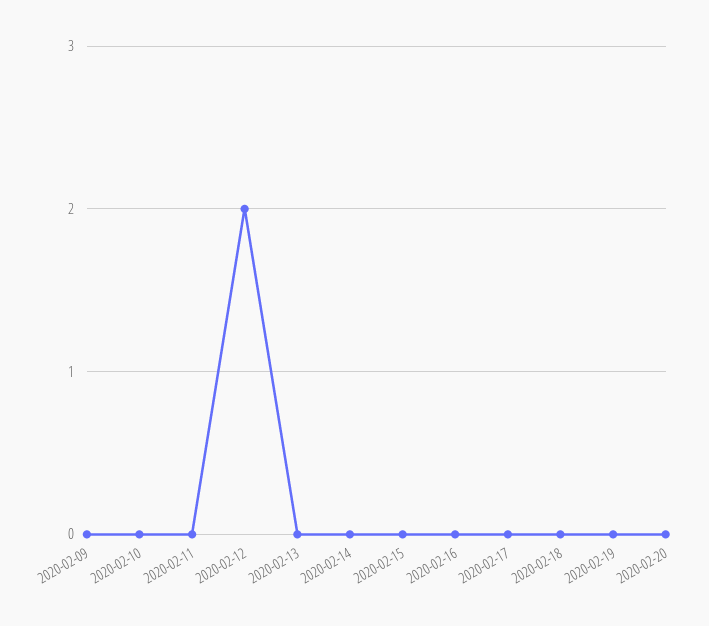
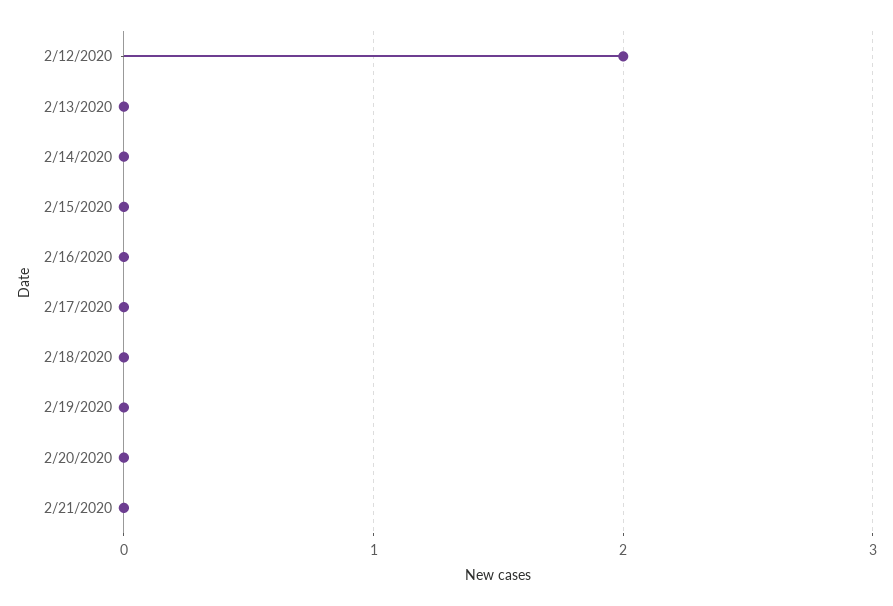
2020-02-09: 0 -> none
2020-02-10: 0 -> none
2020-02-11: 0 -> none
2/21/2020: none -> 0

